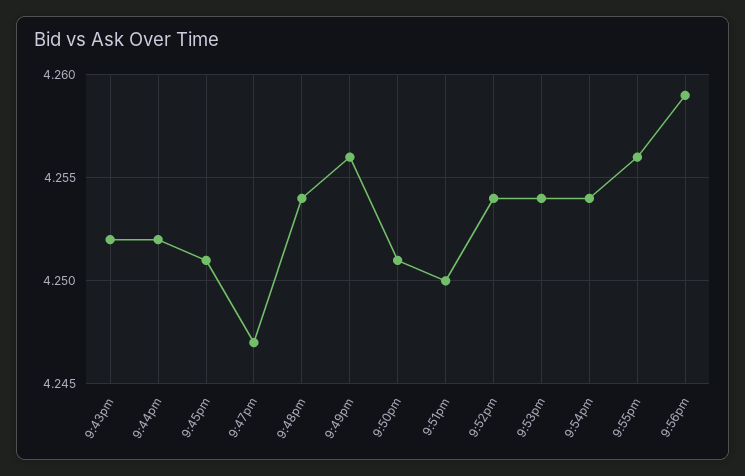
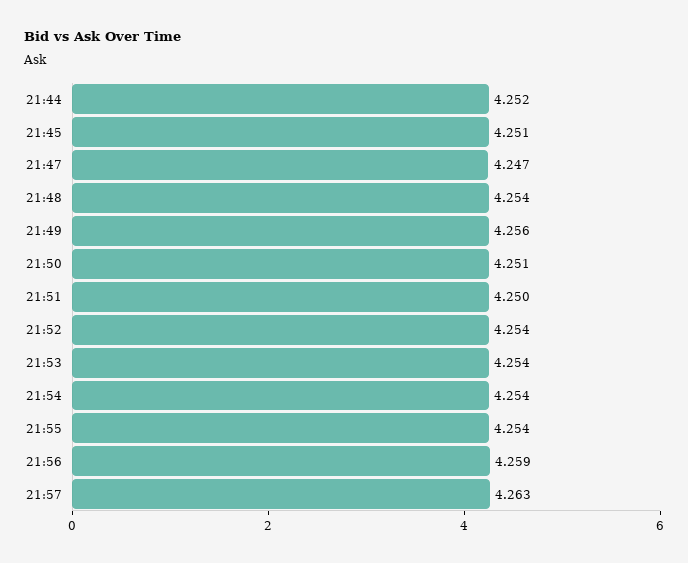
9:43pm: 4.252 -> none
9:55pm: 4.256 -> 4.254
21:57: none -> 4.263

